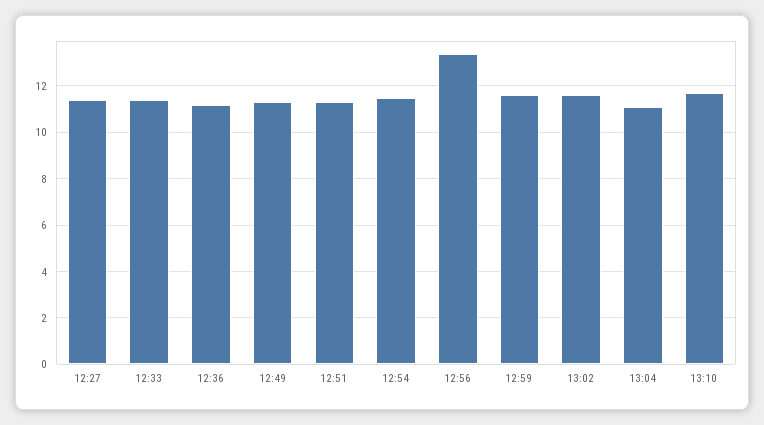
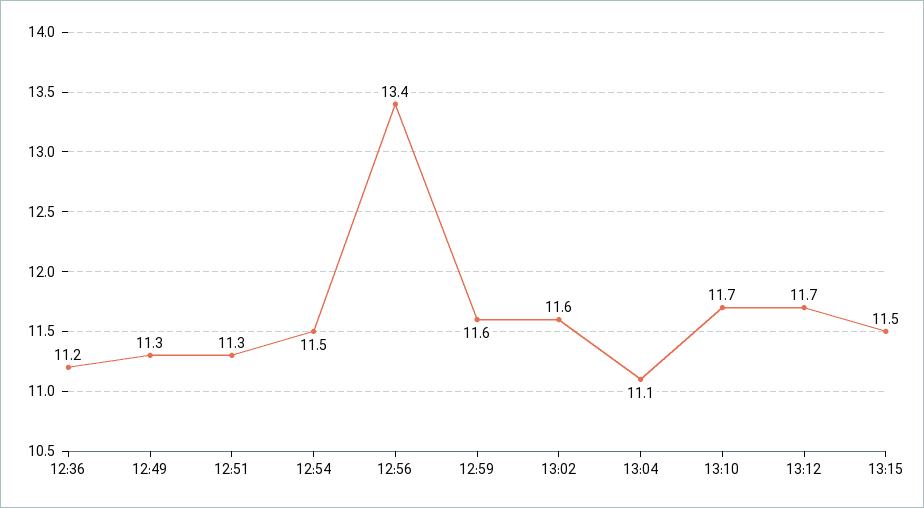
12:27: 11.5 -> none
12:33: 11.5 -> none
13:12: none -> 11.7
13:15: none -> 11.5

